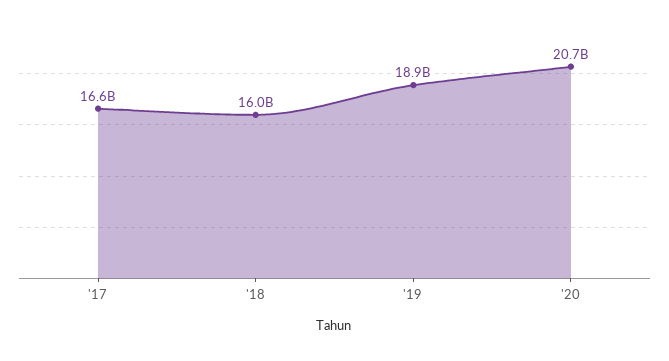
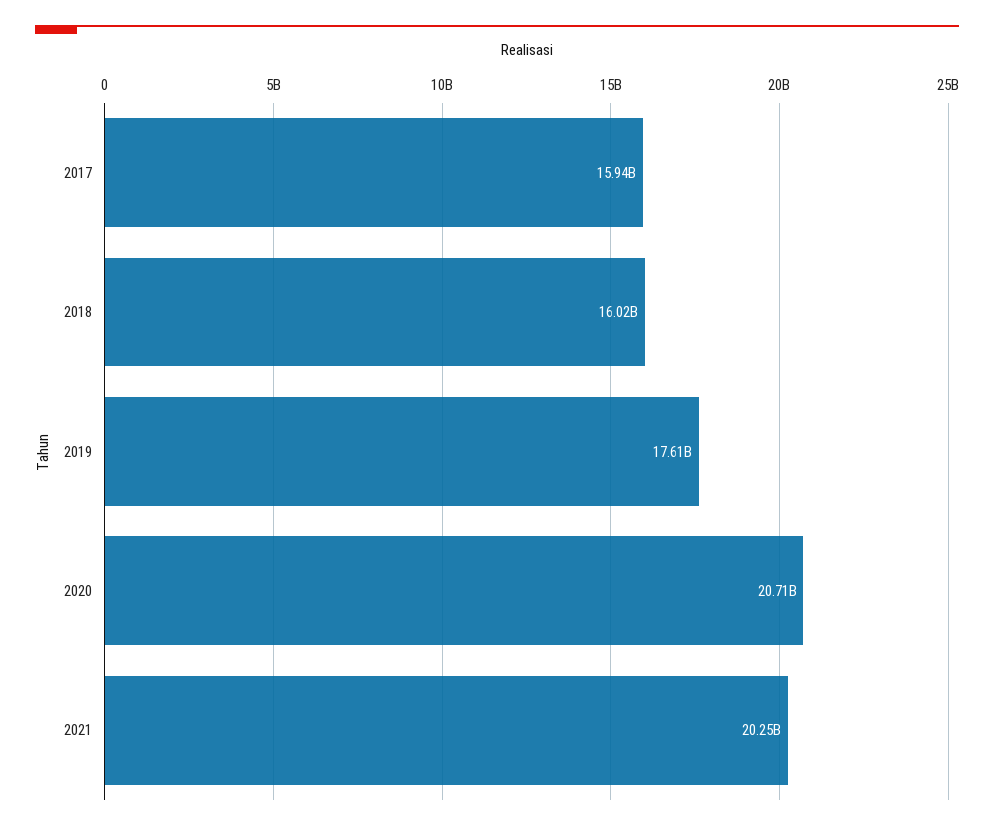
'17: 16600000000 -> 15940000000
'19: 18900000000 -> 17610000000
2021: none -> 20250000000

